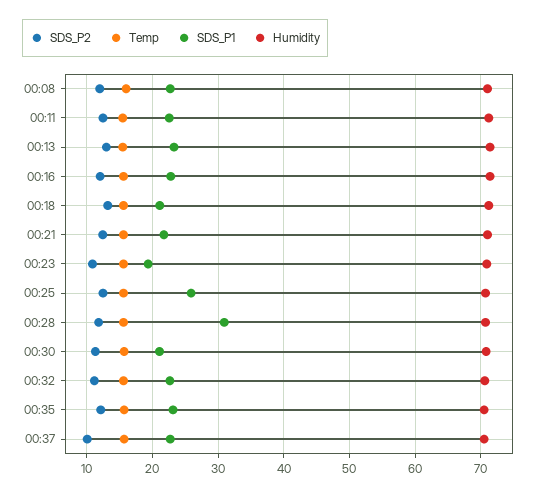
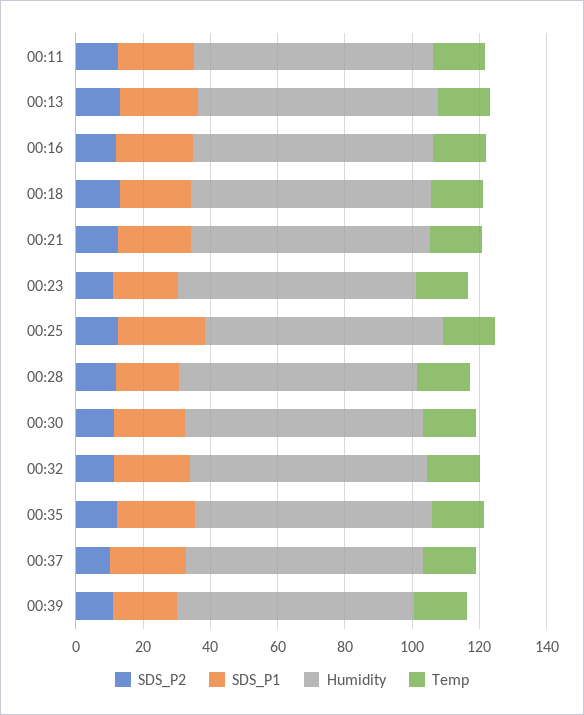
SDS_P2, 00:08: 12 -> none
Temp, 00:08: 16 -> none
SDS_P1, 00:08: 23 -> none
Humidity, 00:08: 71 -> none
SDS_P1, 00:28: 31 -> 20
SDS_P2, 00:39: none -> 10
SDS_P1, 00:39: none -> 20
Humidity, 00:39: none -> 70
Temp, 00:39: none -> 15

